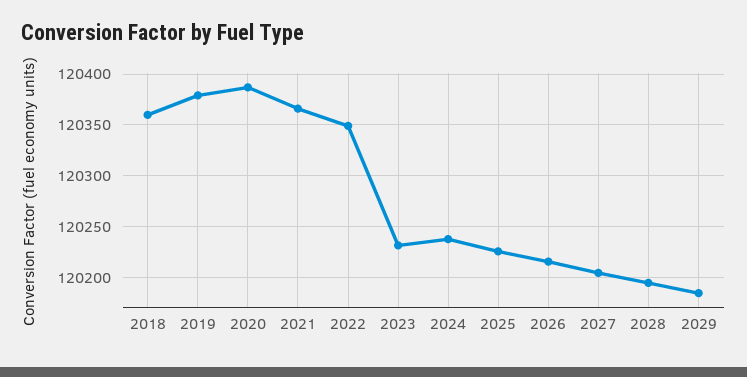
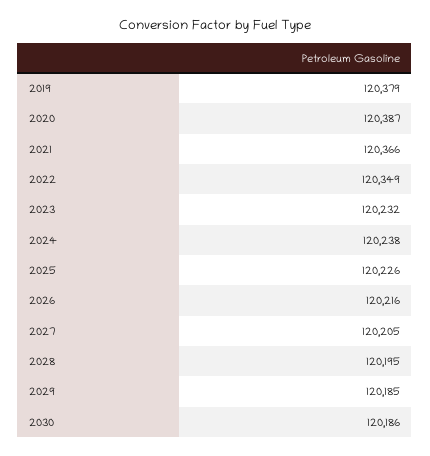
2018: 120360 -> none
2030: none -> 120186

